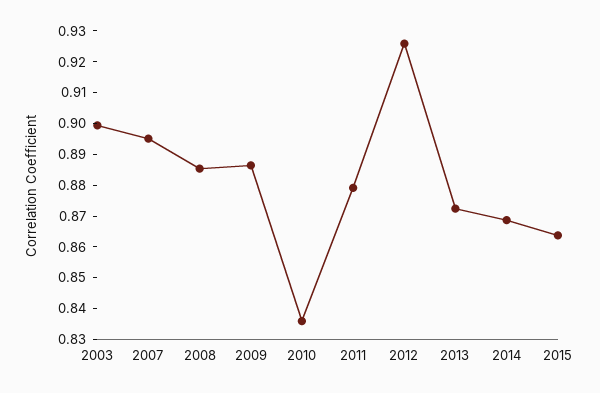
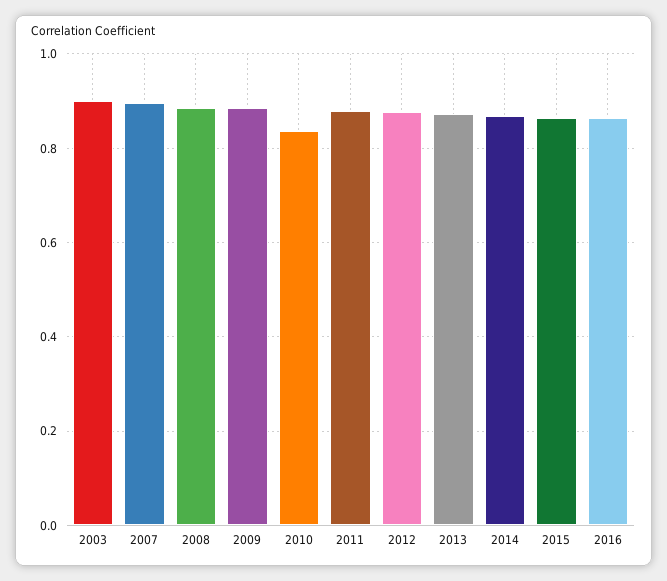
2012: 0.925 -> 0.88
2016: none -> 0.86

